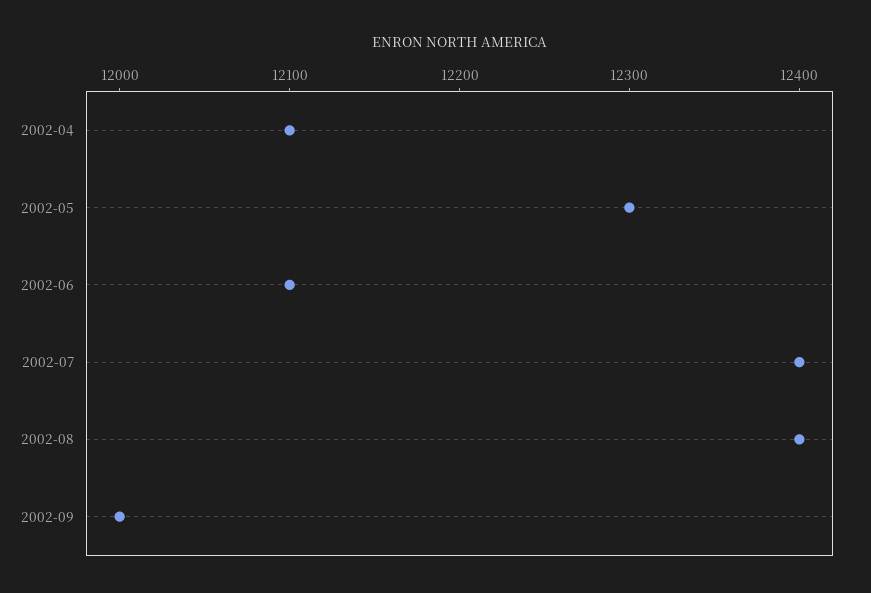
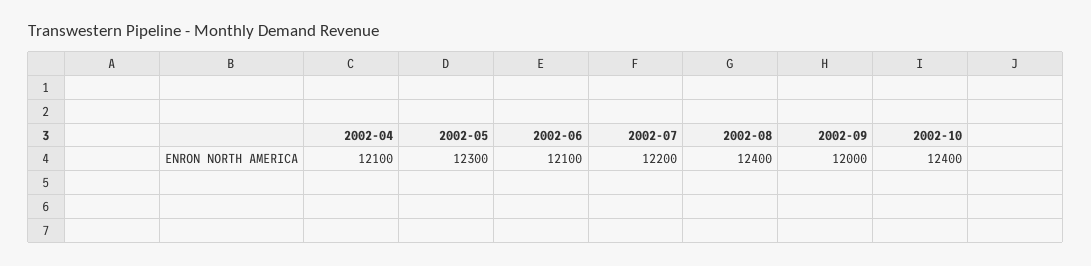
2002-07: 12400 -> 12200
2002-10: none -> 12400

